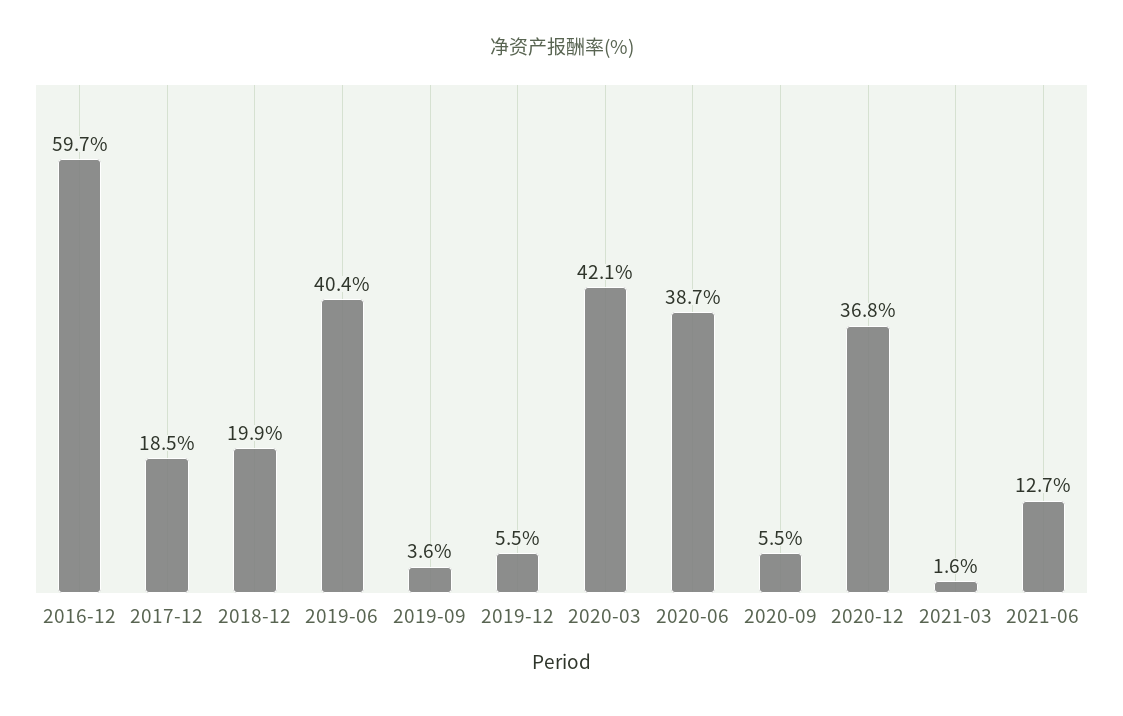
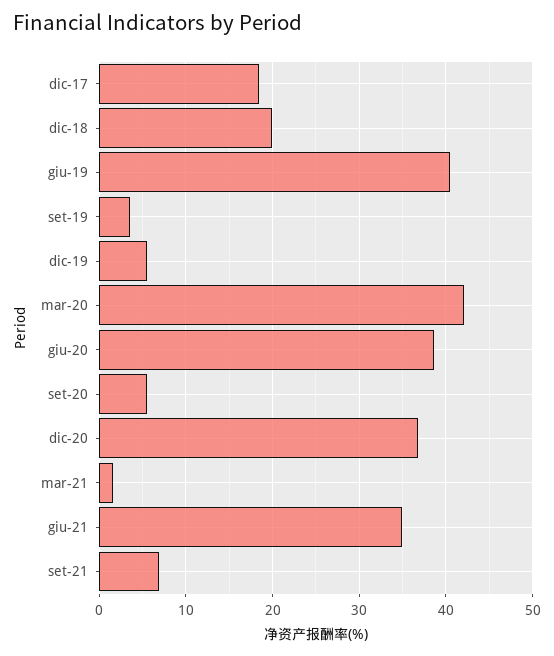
2016-12: 59.7 -> none
2021-06: 12.7 -> 35
set-21: none -> 7

